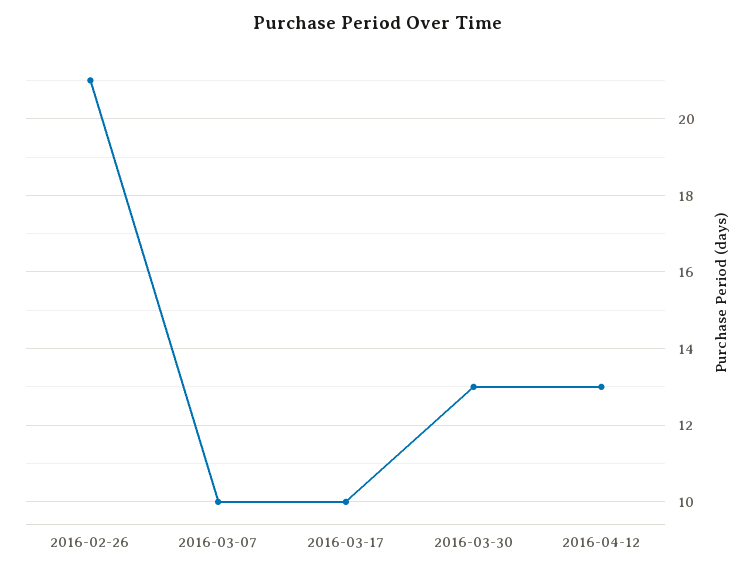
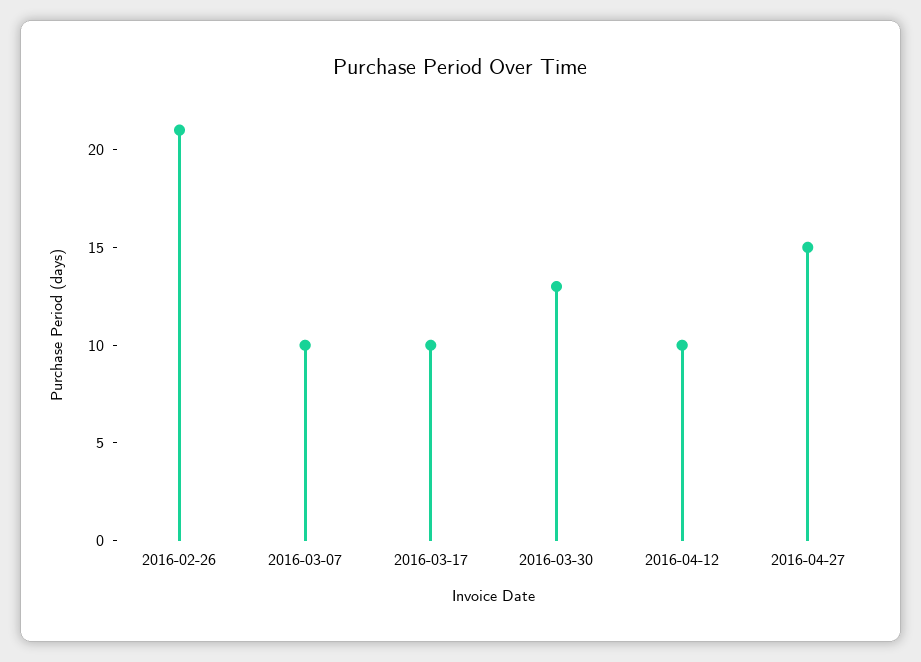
2016-04-12: 13 -> 10
2016-04-27: none -> 15

